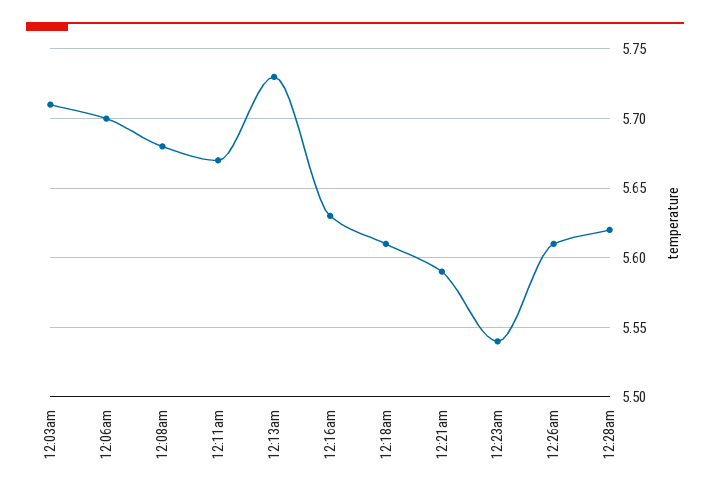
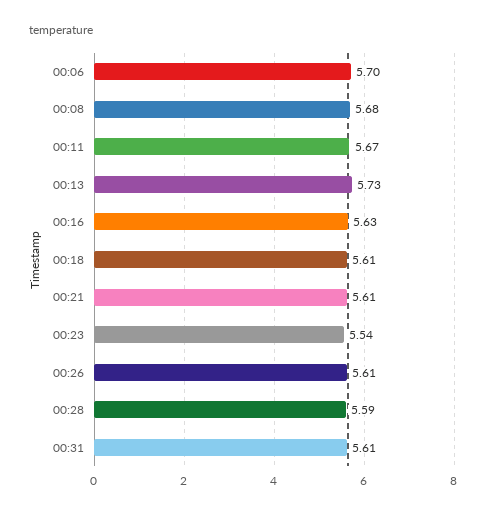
12:03am: 5.71 -> none
12:21am: 5.59 -> 5.61
12:28am: 5.62 -> 5.59
00:31: none -> 5.61

